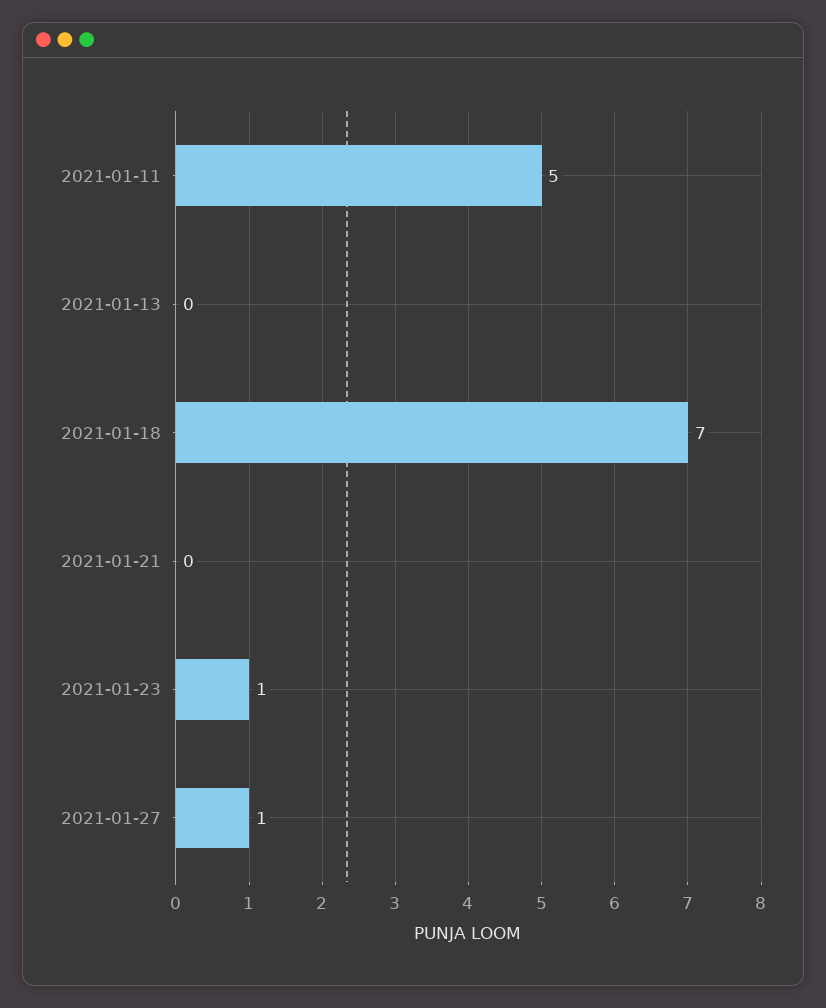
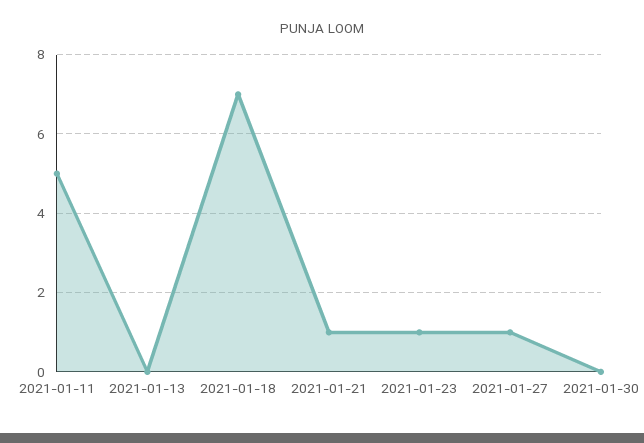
2021-01-21: 0 -> 1
2021-01-30: none -> 0

